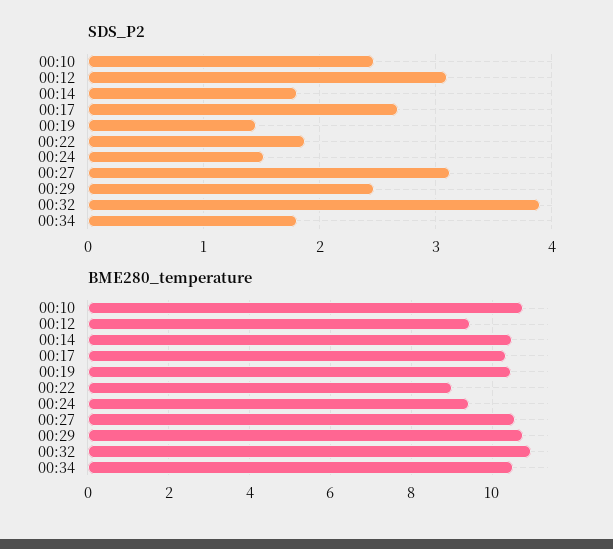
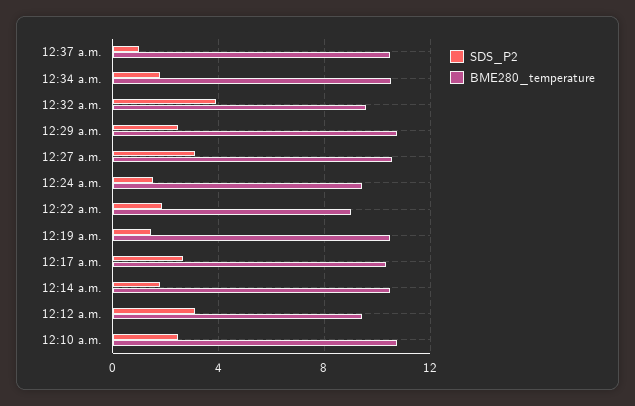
BME280_temperature, 00:32: 11 -> 9.5
SDS_P2, 12:37 a.m.: none -> 1
BME280_temperature, 12:37 a.m.: none -> 10.5

